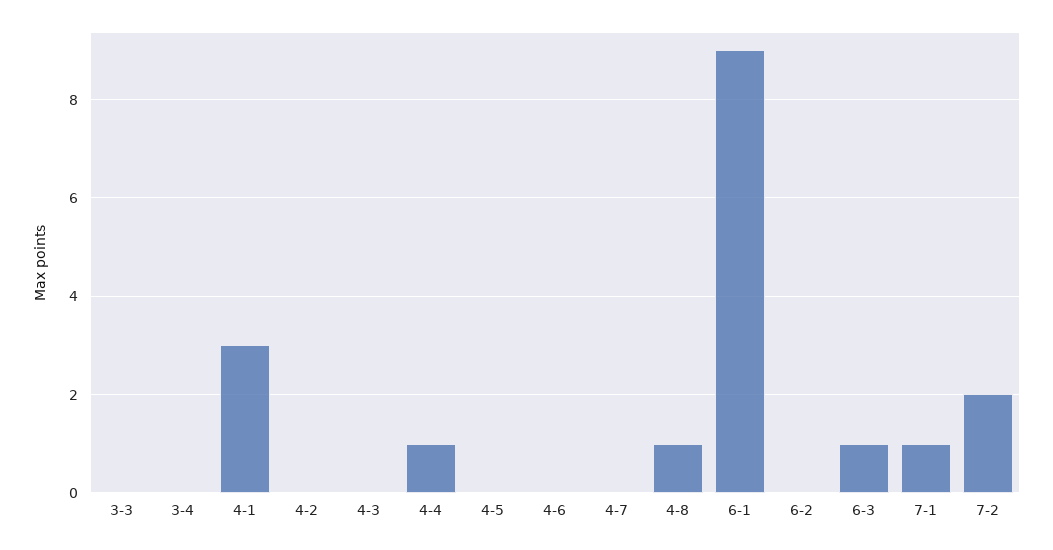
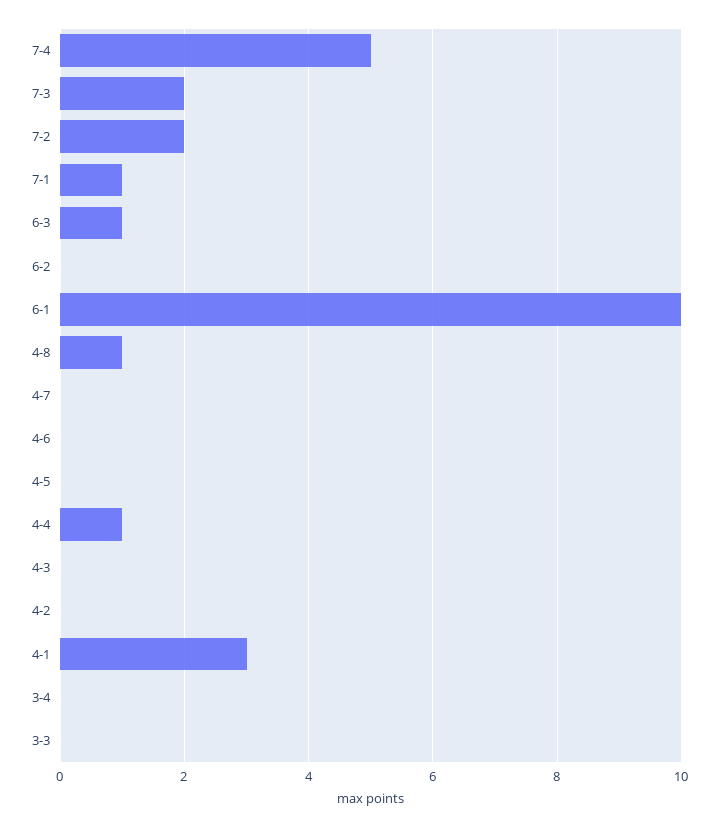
6-1: 9 -> 10
7-4: none -> 5
7-3: none -> 2

